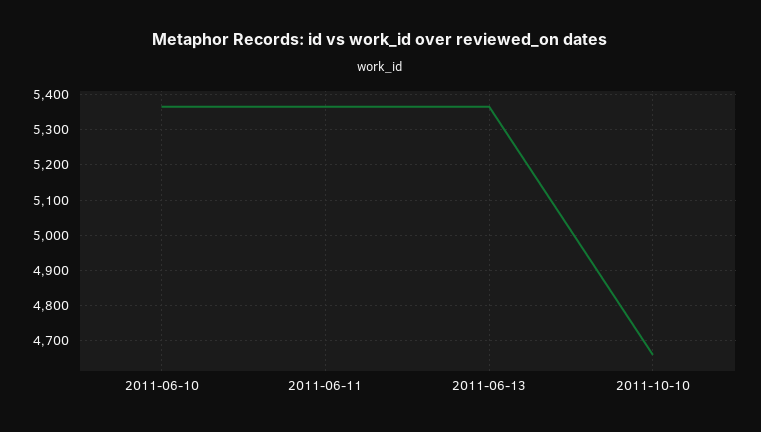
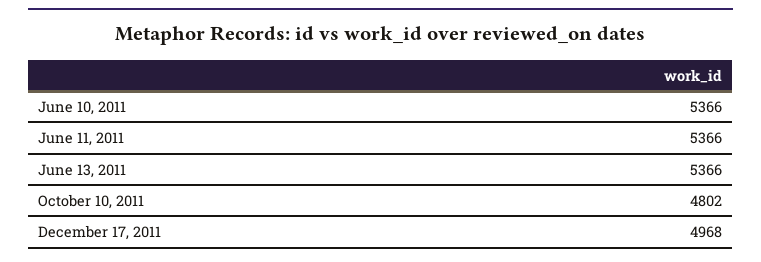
2011-10-10: 4660 -> 4802
December 17, 2011: none -> 4968

